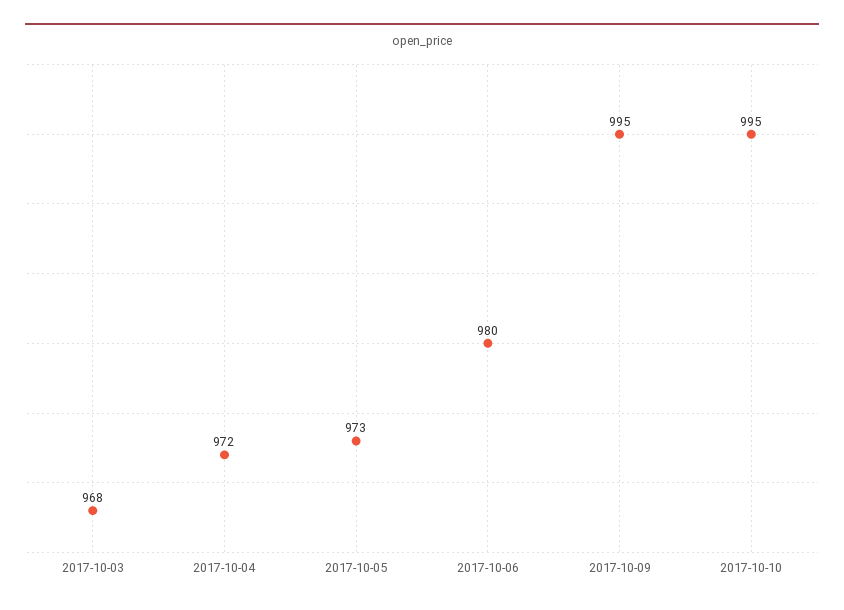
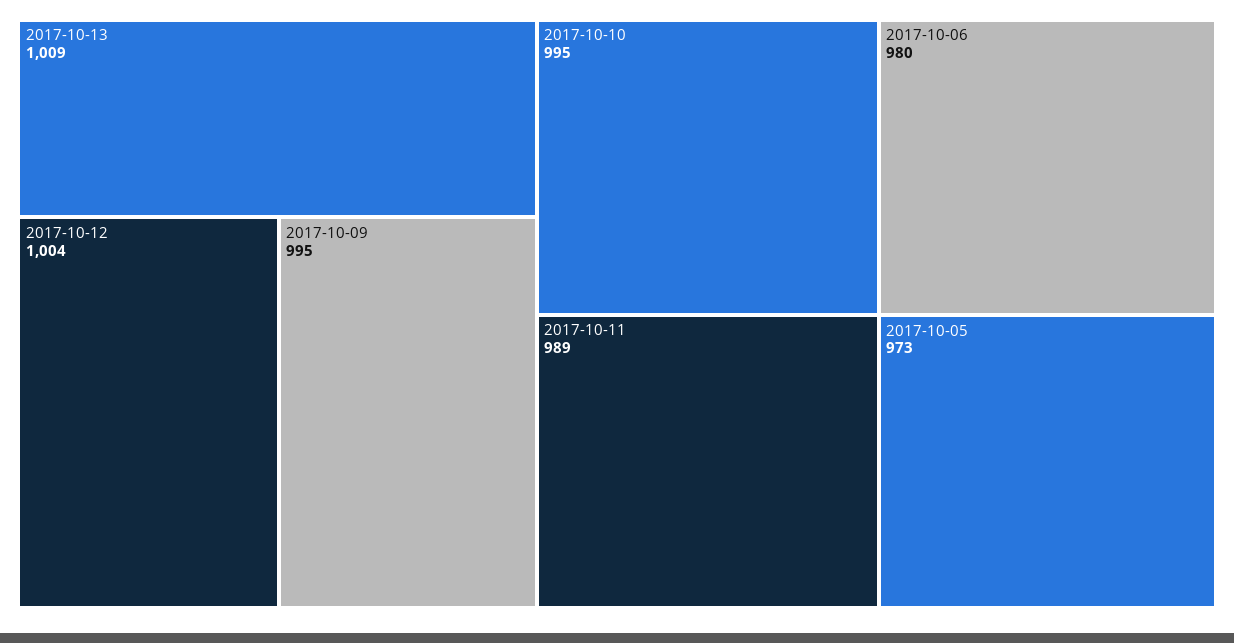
2017-10-03: 968 -> none
2017-10-04: 972 -> none
2017-10-13: none -> 1009
2017-10-12: none -> 1004
2017-10-11: none -> 989

